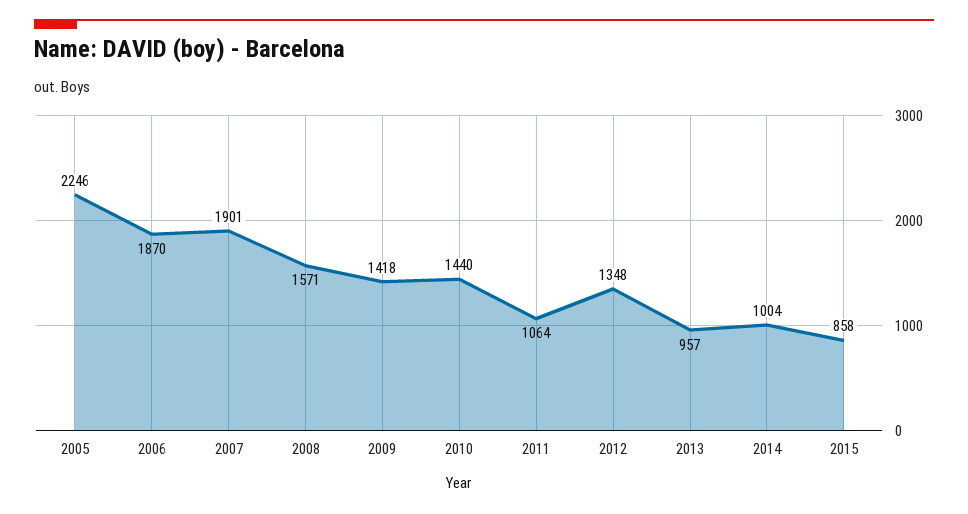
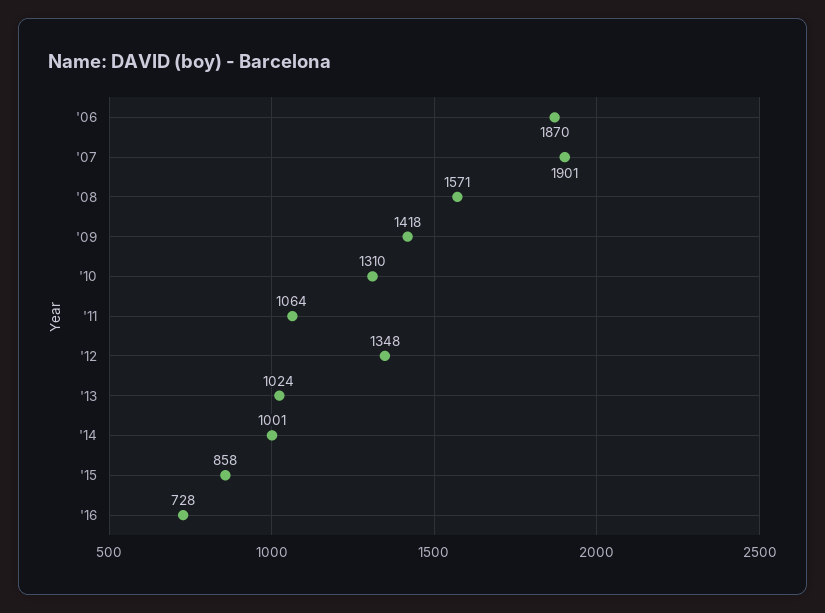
2005: 2246 -> none
2010: 1440 -> 1310
2013: 957 -> 1024
2014: 1004 -> 1001
'16: none -> 728

